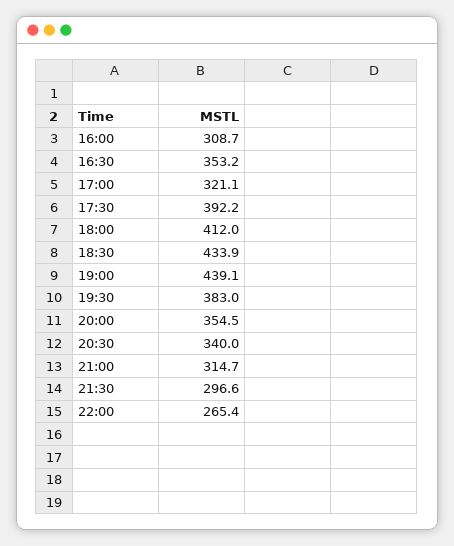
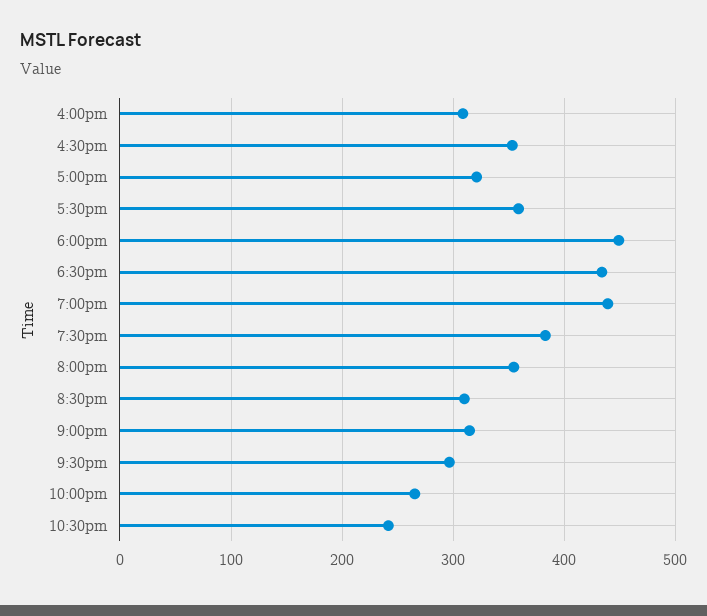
17:30: 392.2 -> 360
18:00: 412 -> 450
20:30: 340 -> 310
10:30pm: none -> 240

